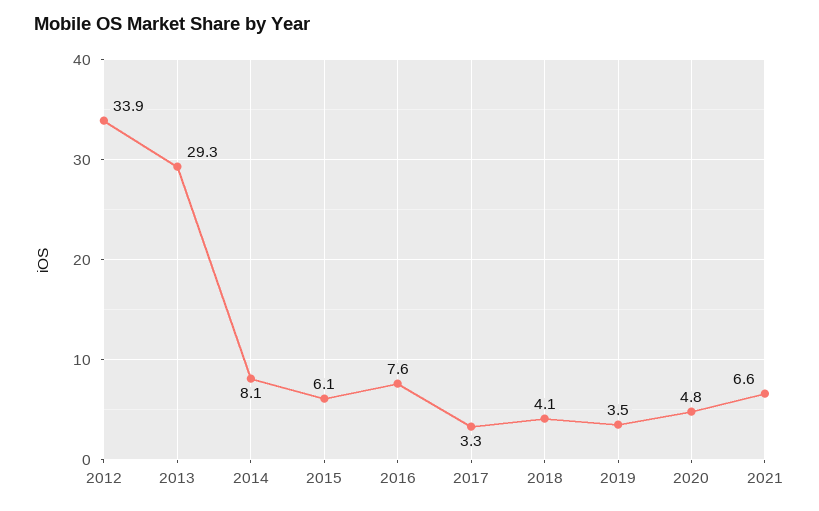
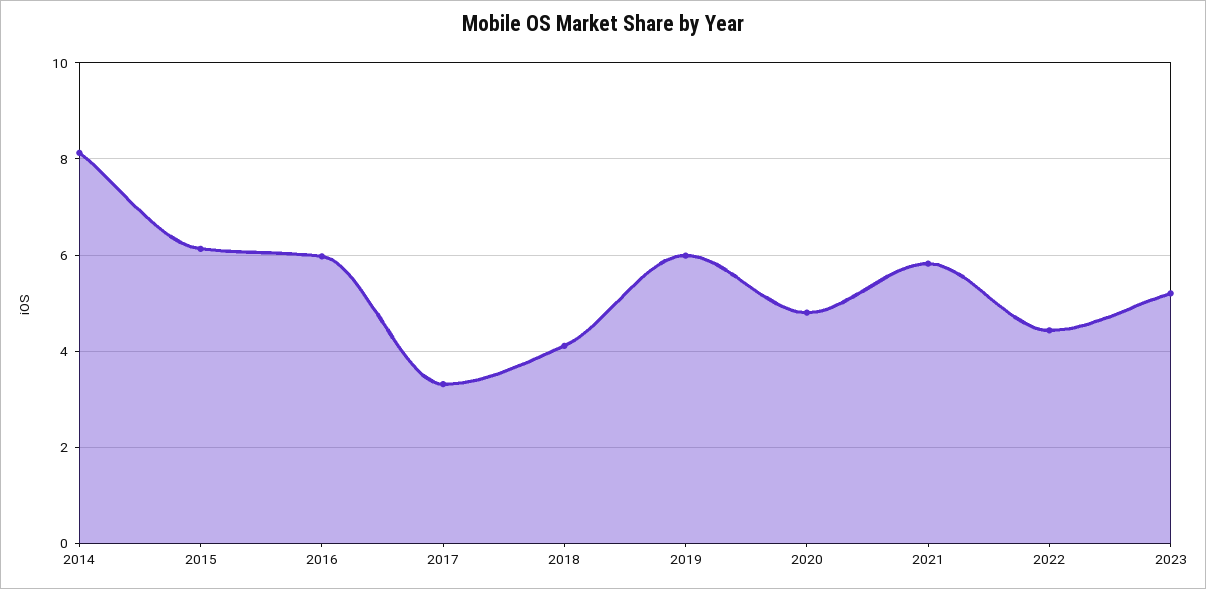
2012: 33.9 -> none
2013: 29.3 -> none
2016: 7.6 -> 6
2019: 3.5 -> 6
2021: 6.6 -> 5.8
2022: none -> 4.4
2023: none -> 5.2

